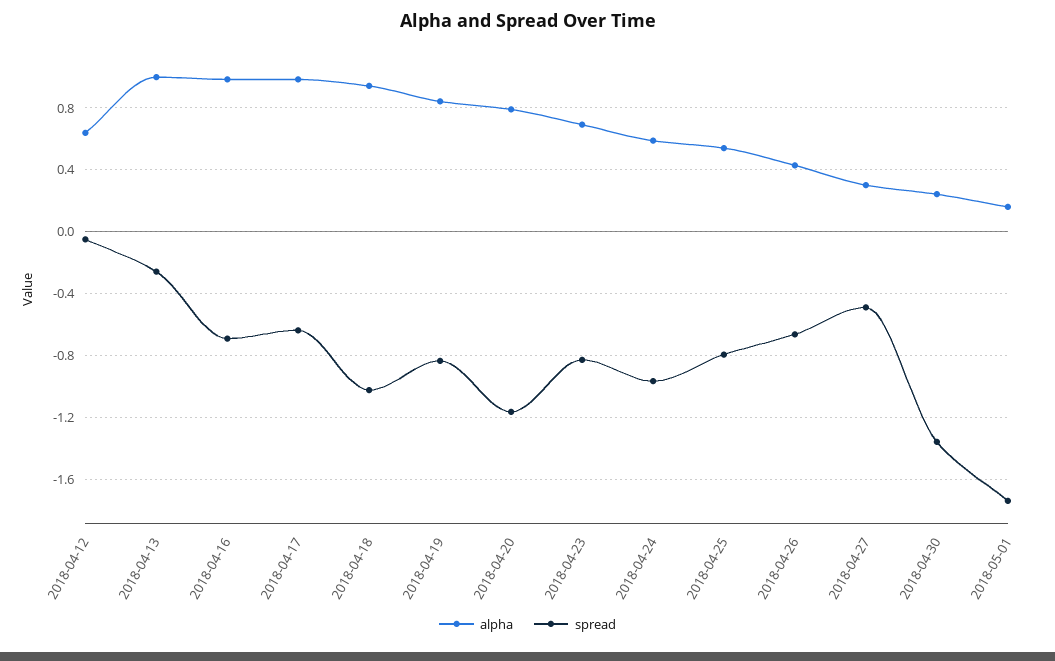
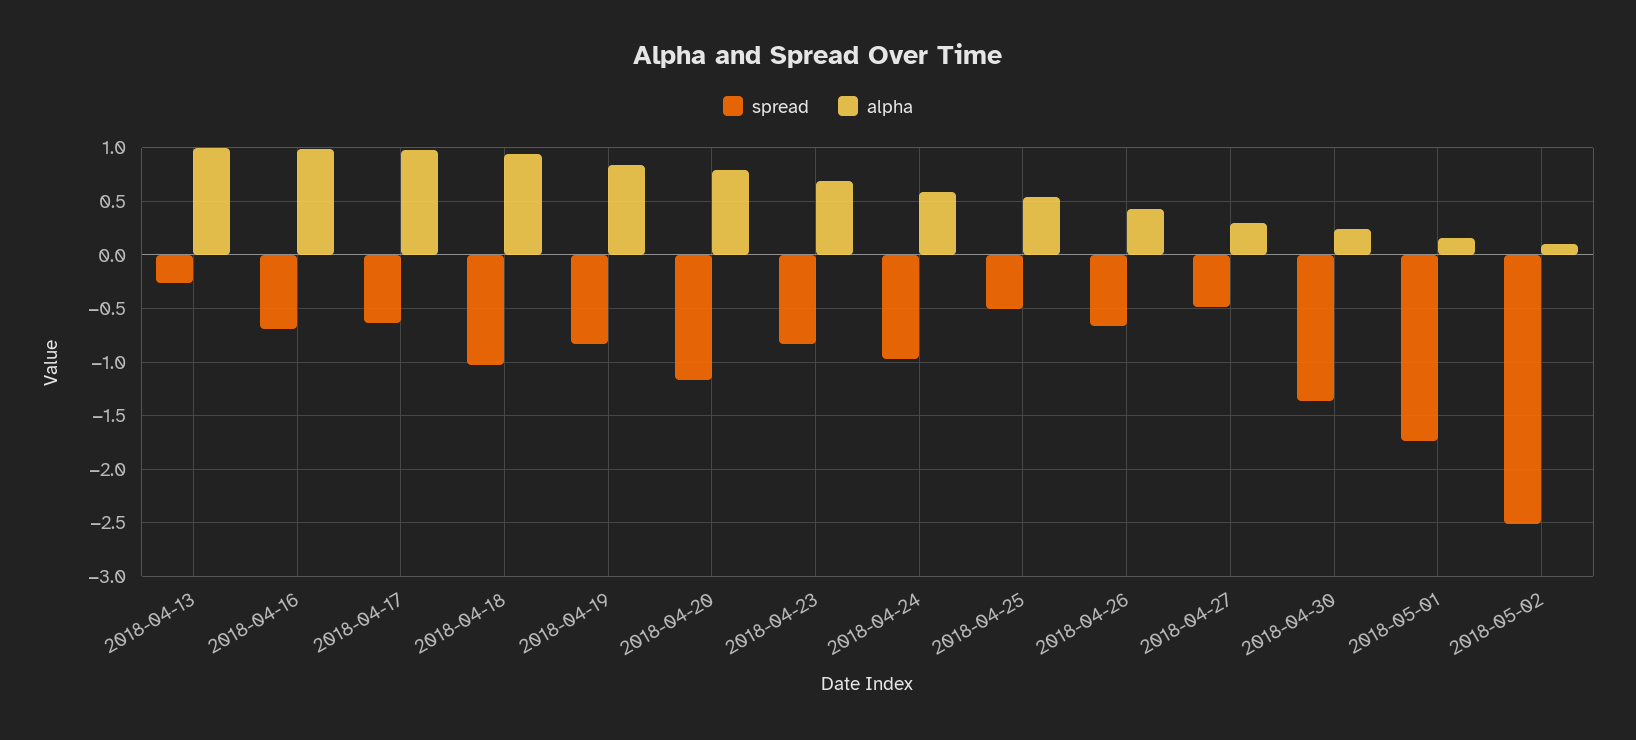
alpha, 2018-04-12: 0.65 -> none
spread, 2018-04-12: -0.05 -> none
spread, 2018-04-25: -0.8 -> -0.5
spread, 2018-05-02: none -> -2.5
alpha, 2018-05-02: none -> 0.1

